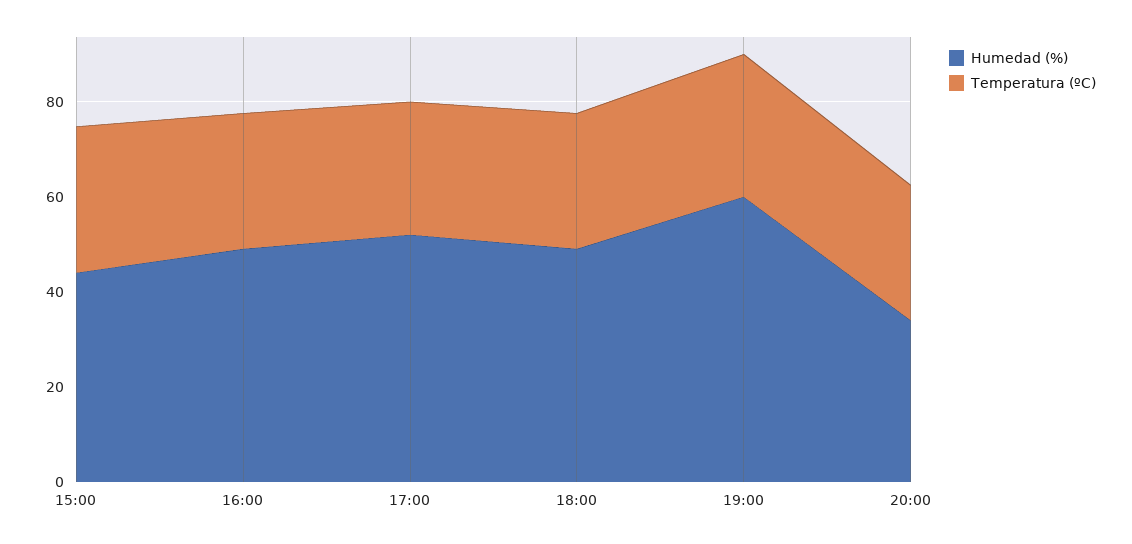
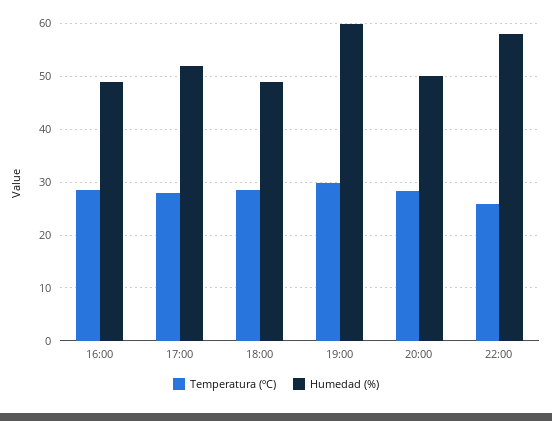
Humedad (%), 15:00: 45 -> none
Temperatura (ºC), 15:00: 30 -> none
Humedad (%), 20:00: 35 -> 50
Temperatura (ºC), 22:00: none -> 26
Humedad (%), 22:00: none -> 58

